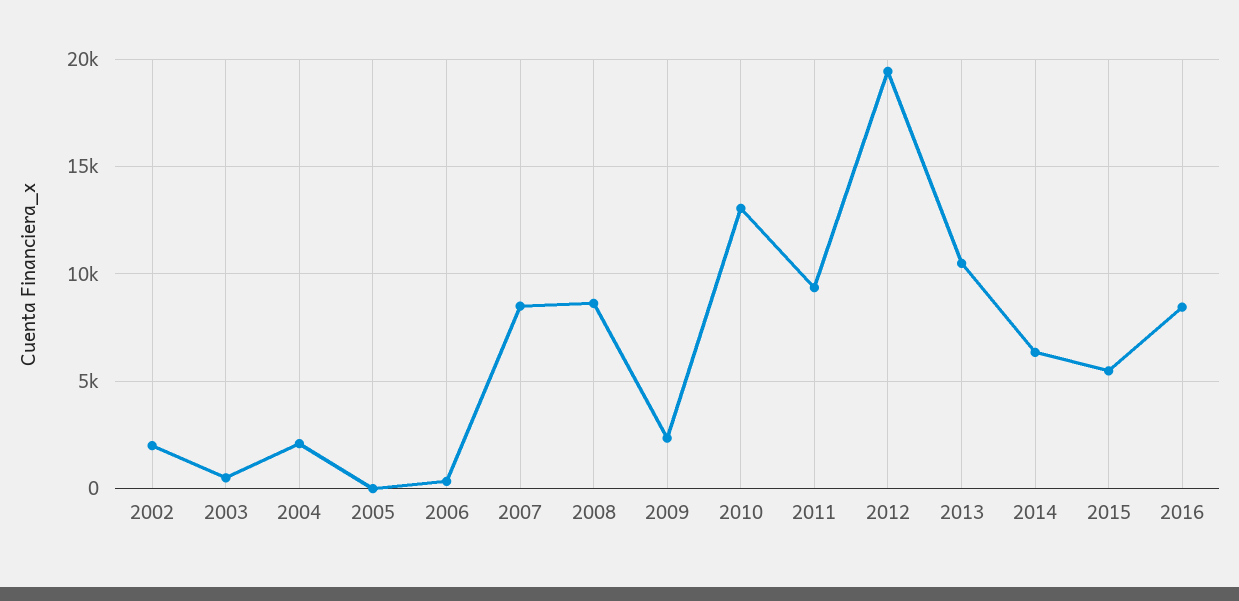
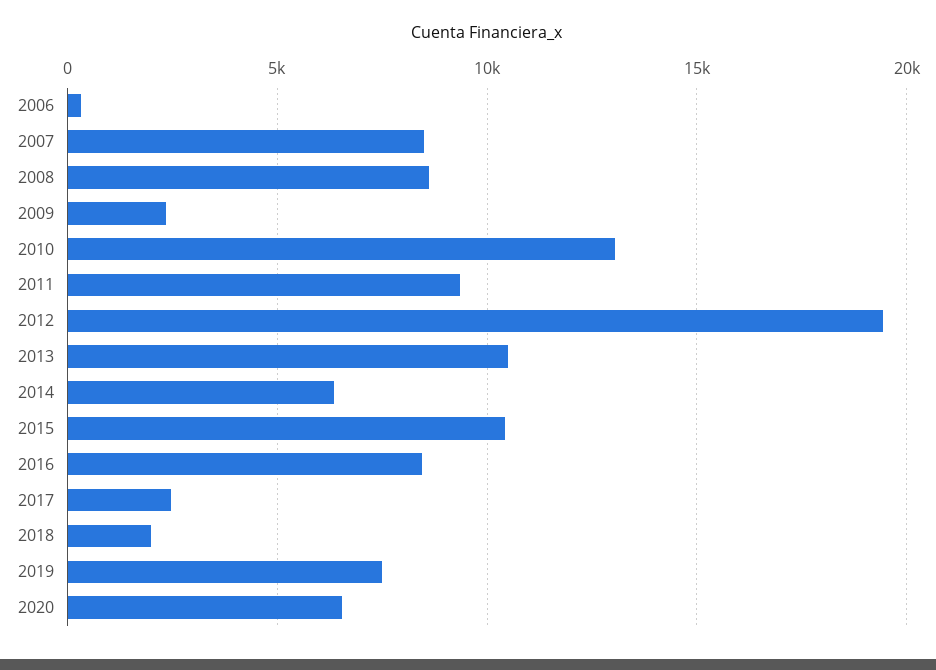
2002: 2000 -> none
2003: 500 -> none
2004: 2000 -> none
2005: 0 -> none
2015: 5500 -> 10500
2017: none -> 2500
2018: none -> 2000
2019: none -> 7500
2020: none -> 6500

